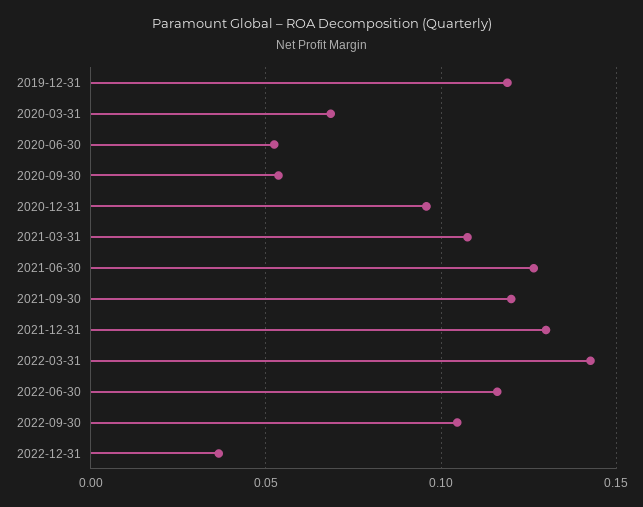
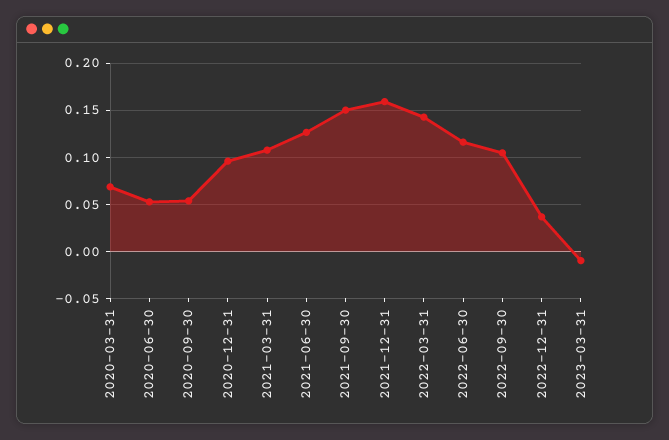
2019-12-31: 0.12 -> none
2021-09-30: 0.12 -> 0.15
2021-12-31: 0.13 -> 0.16
2023-03-31: none -> -0.01

